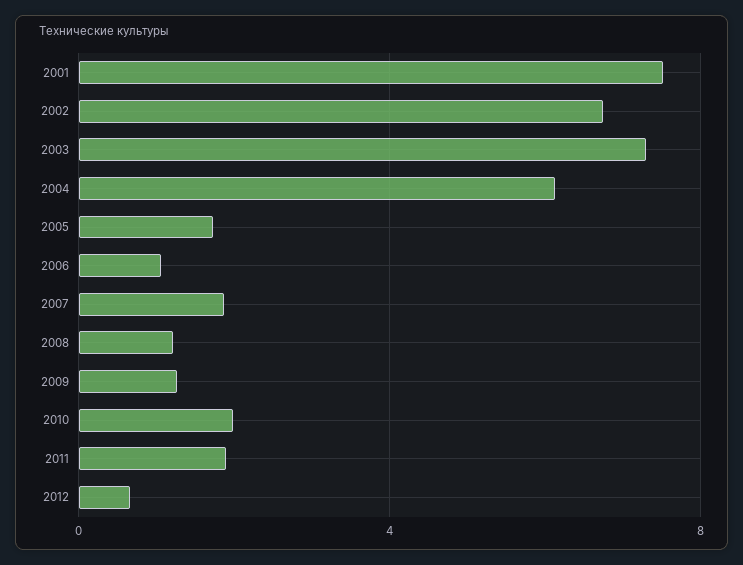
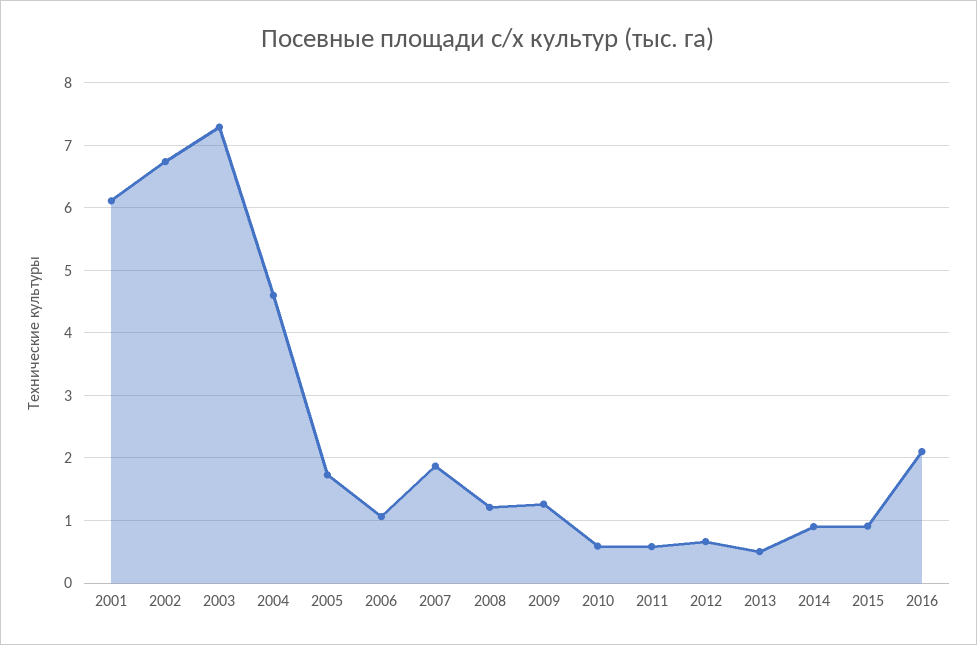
2001: 7.5 -> 6.1
2004: 6 -> 4.6
2010: 2 -> 0.6
2011: 2 -> 0.6
2013: none -> 0.5
2014: none -> 0.9
2015: none -> 0.9
2016: none -> 2.1

